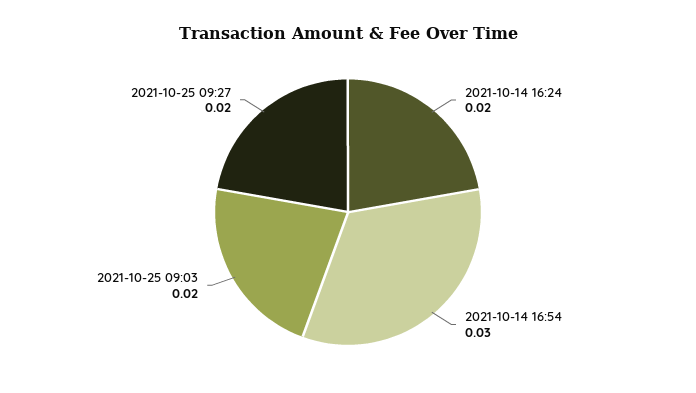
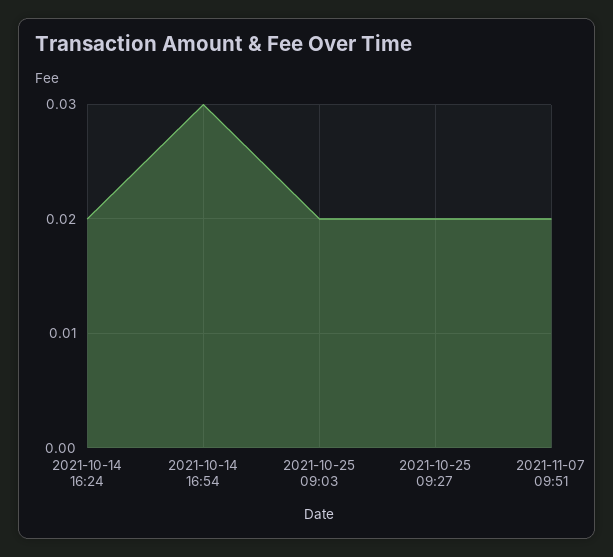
2021-11-07 09:51: none -> 0.02

